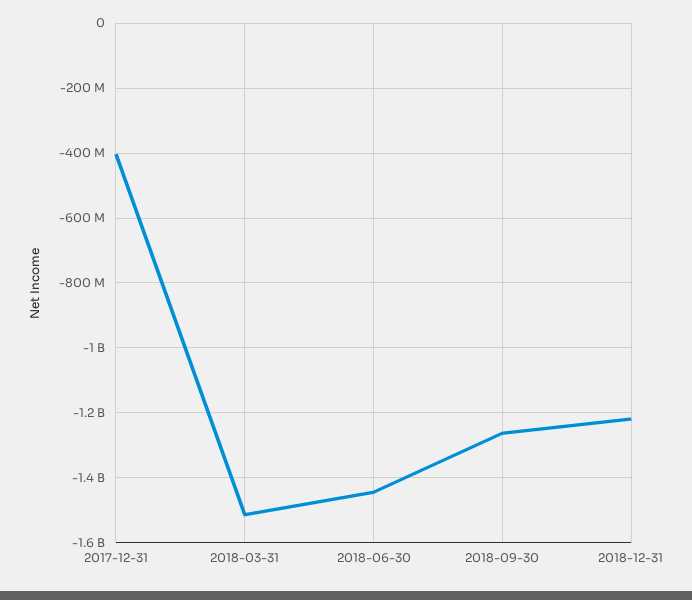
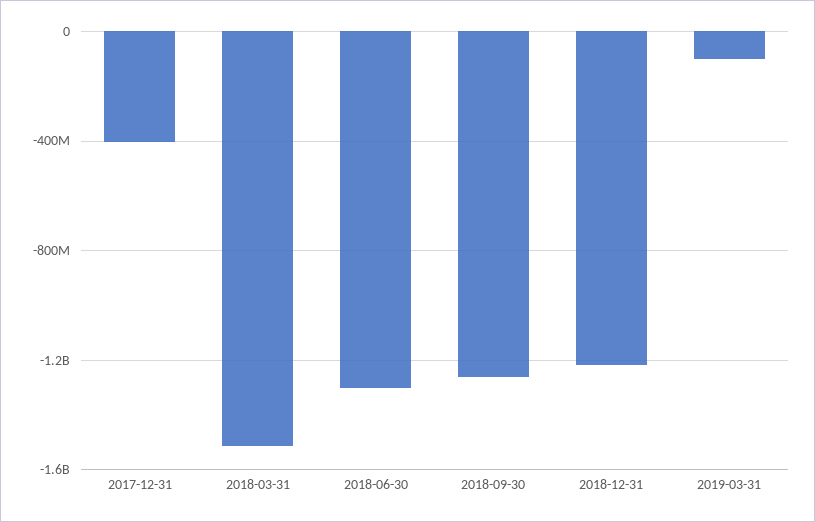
2018-06-30: -1440000000 -> -1300000000
2019-03-31: none -> -100000000

